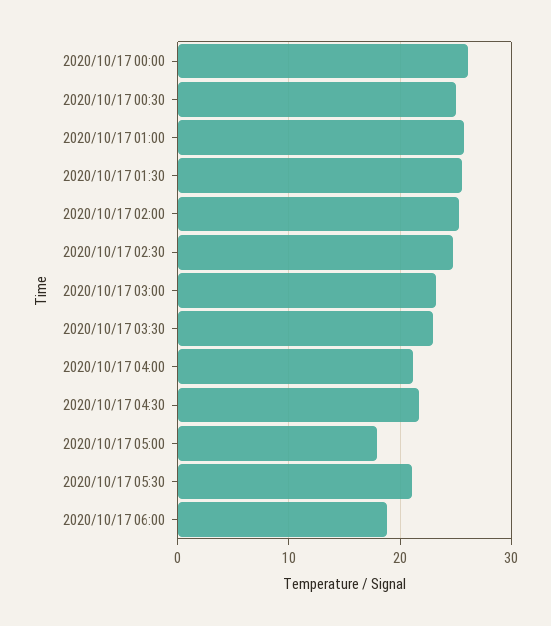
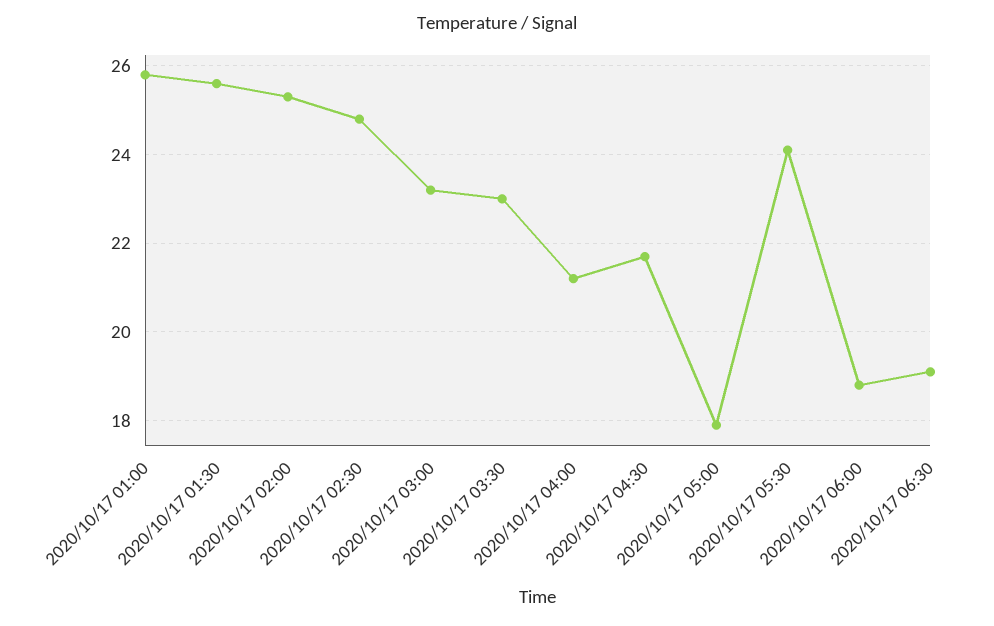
2020/10/17 00:00: 26 -> none
2020/10/17 00:30: 25 -> none
2020/10/17 05:30: 21 -> 24
2020/10/17 06:30: none -> 19

